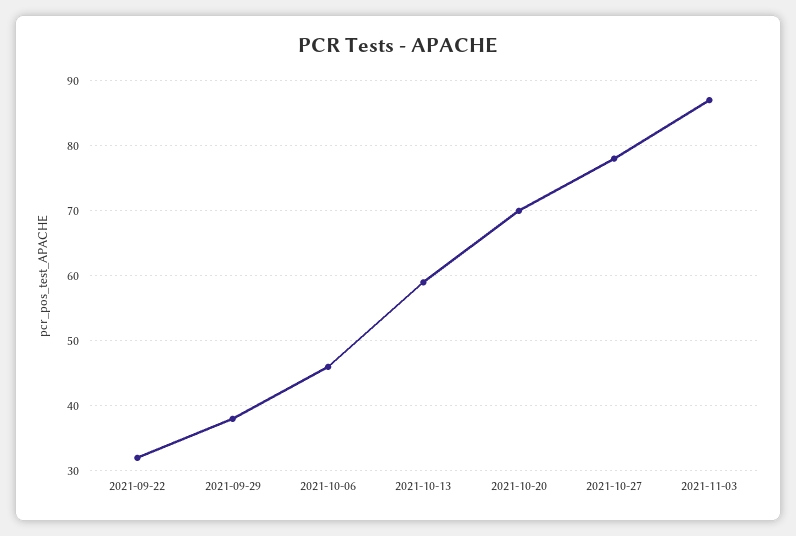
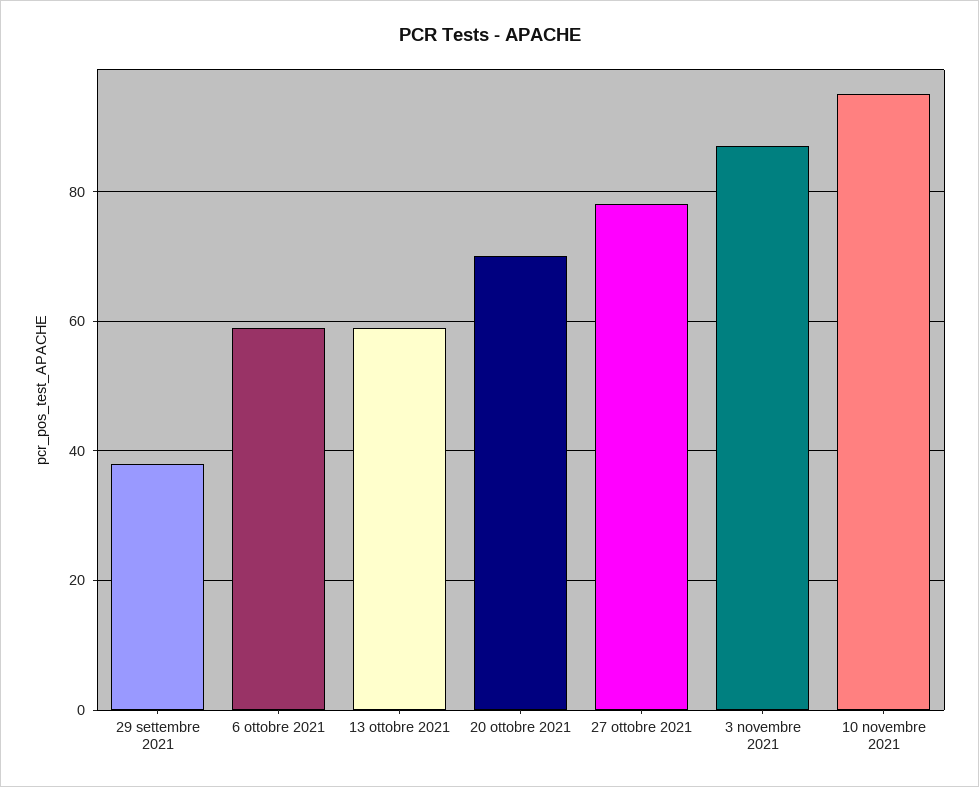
2021-09-22: 32 -> none
2021-10-06: 46 -> 60
10 novembre 2021: none -> 95

